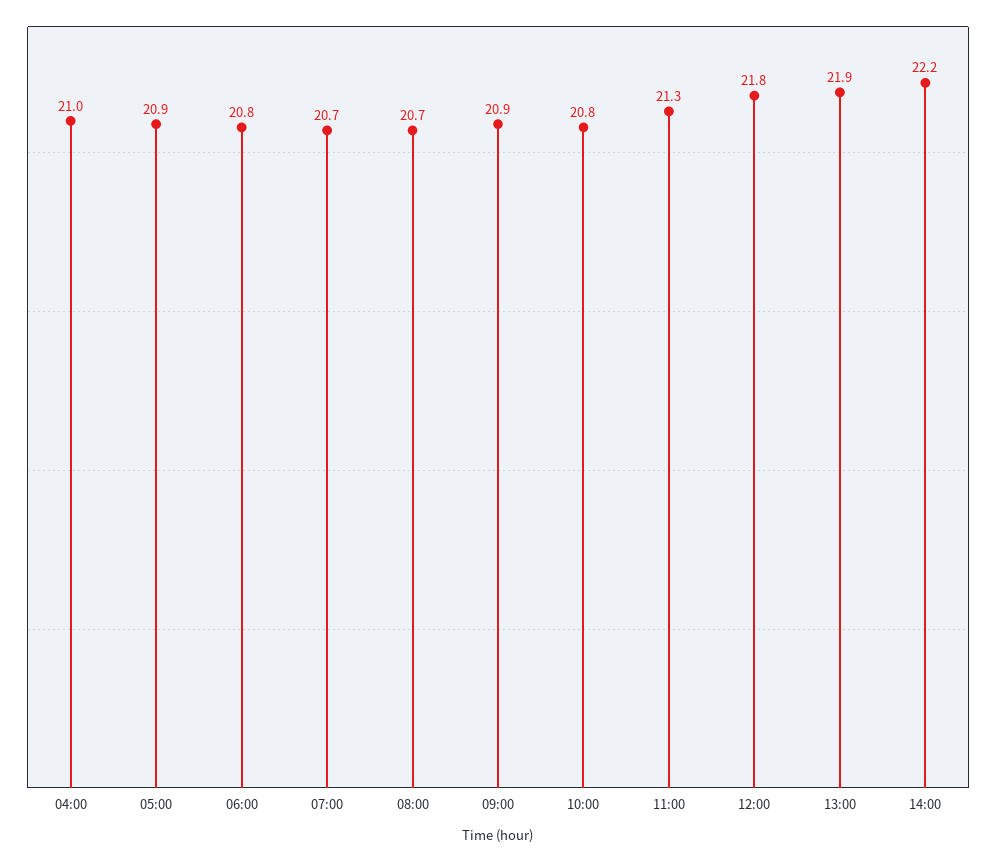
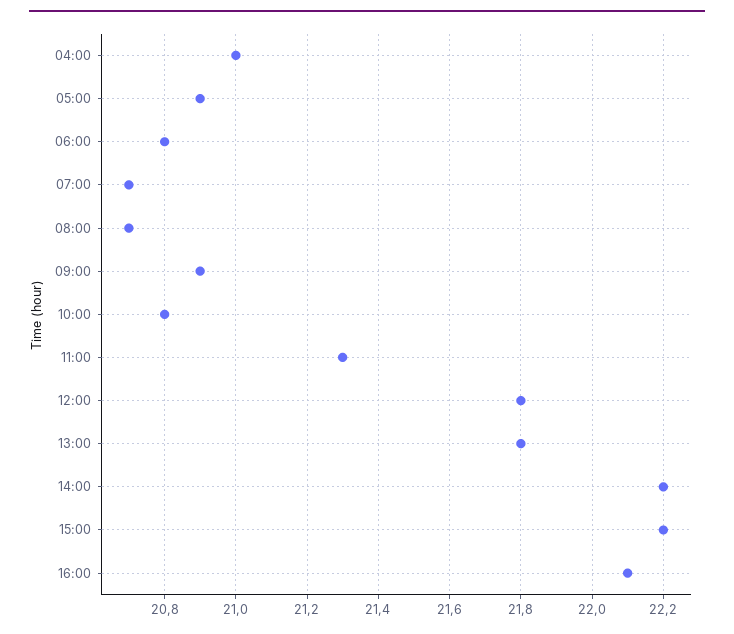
13:00: 21.9 -> 21.8
15:00: none -> 22.2
16:00: none -> 22.1

